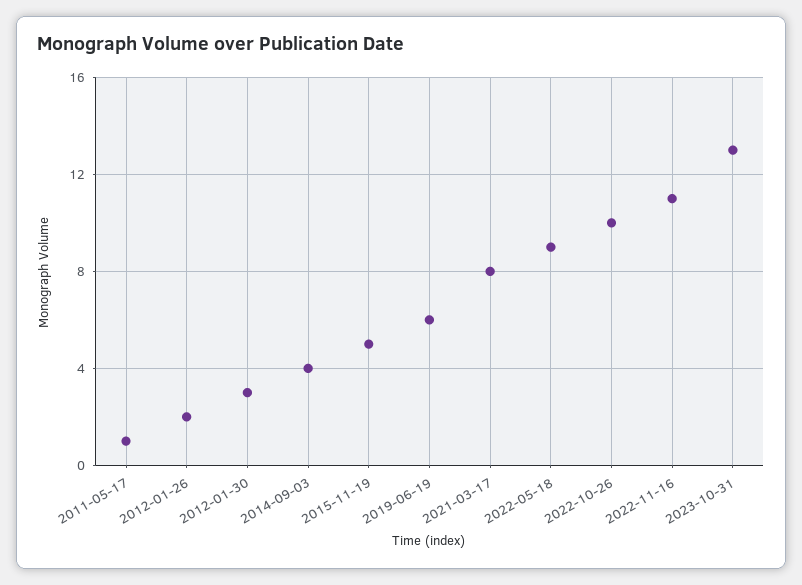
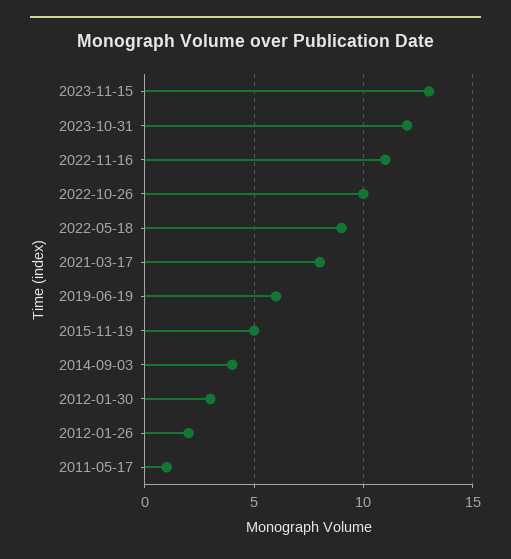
2023-10-31: 13 -> 12
2023-11-15: none -> 13

